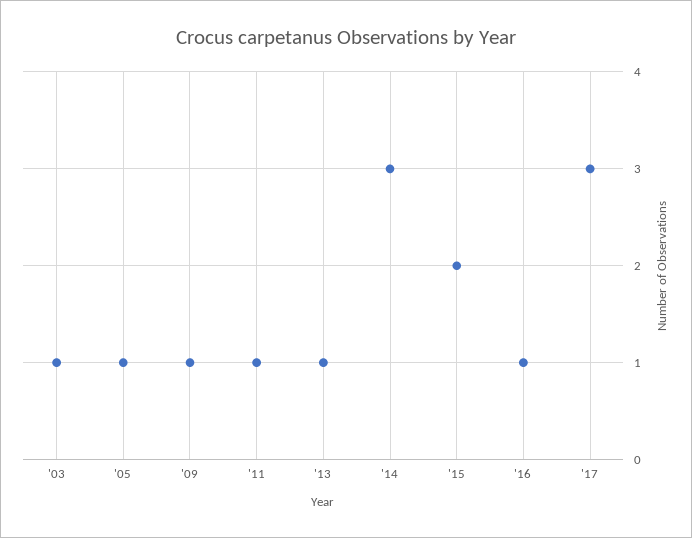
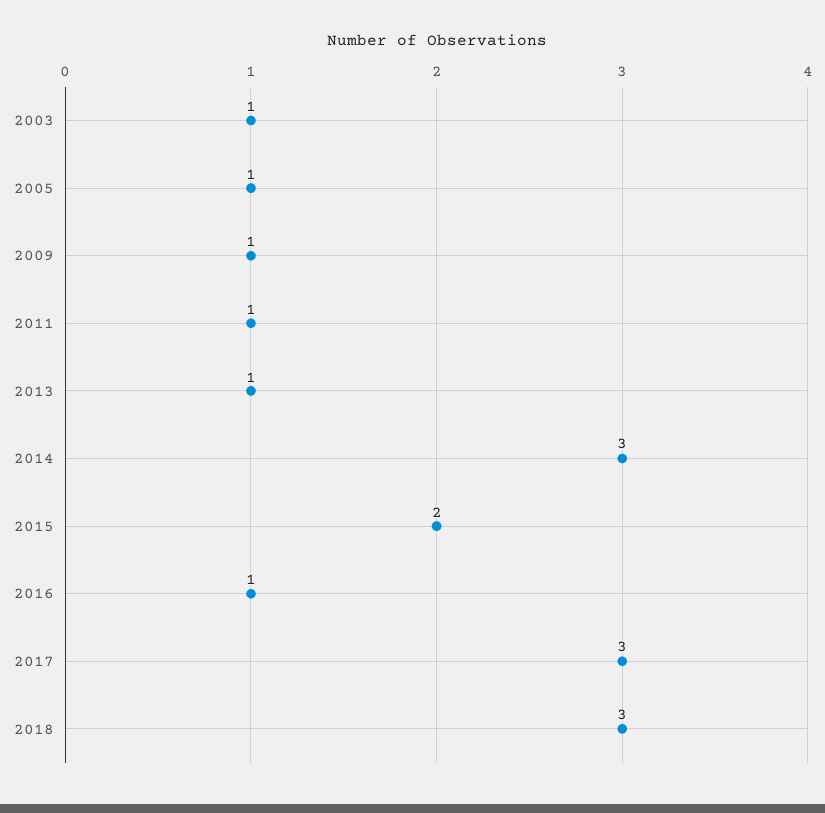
2018: none -> 3

